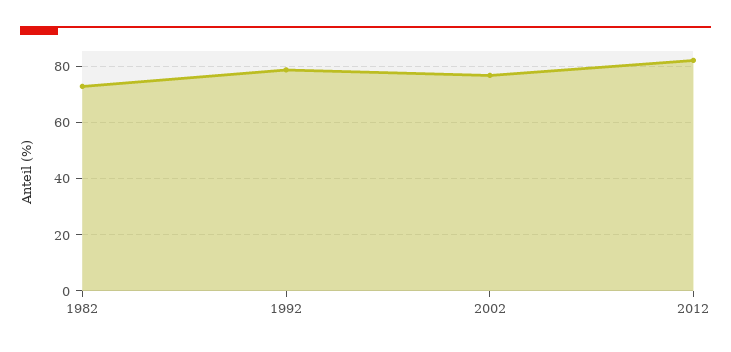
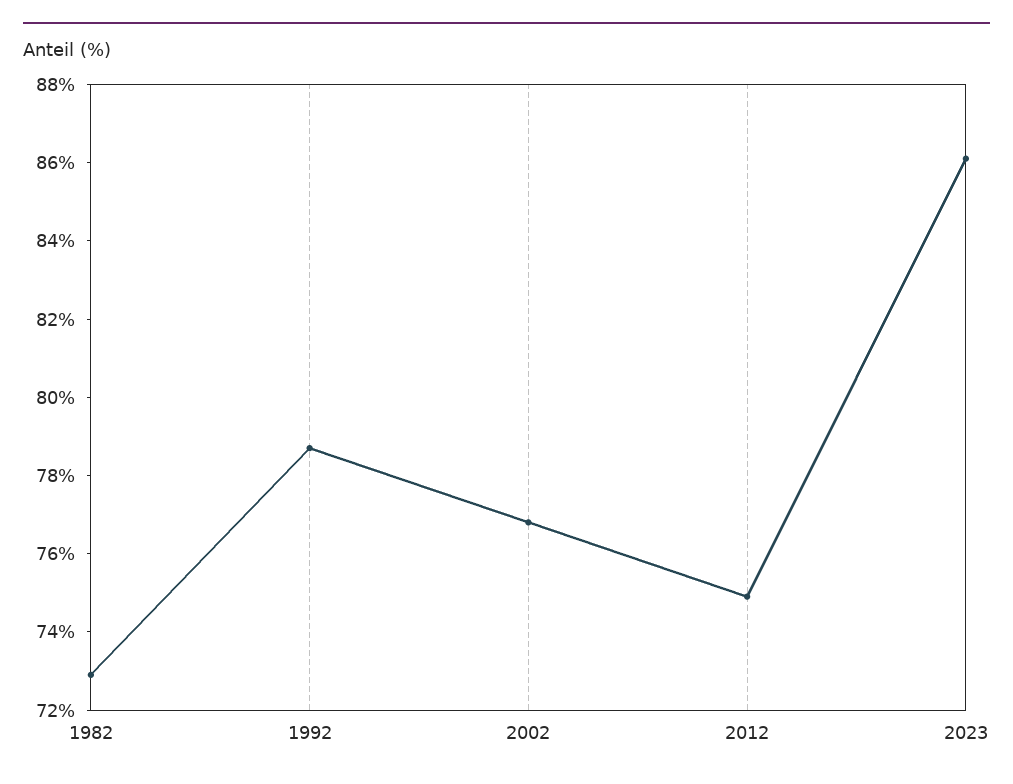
2012: 82.5 -> 75
2023: none -> 86

